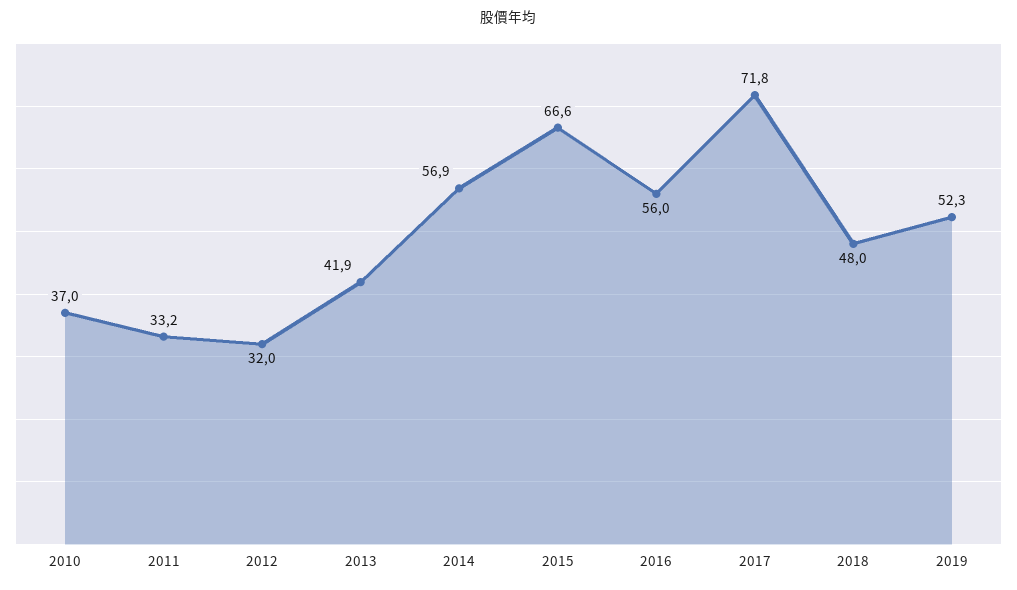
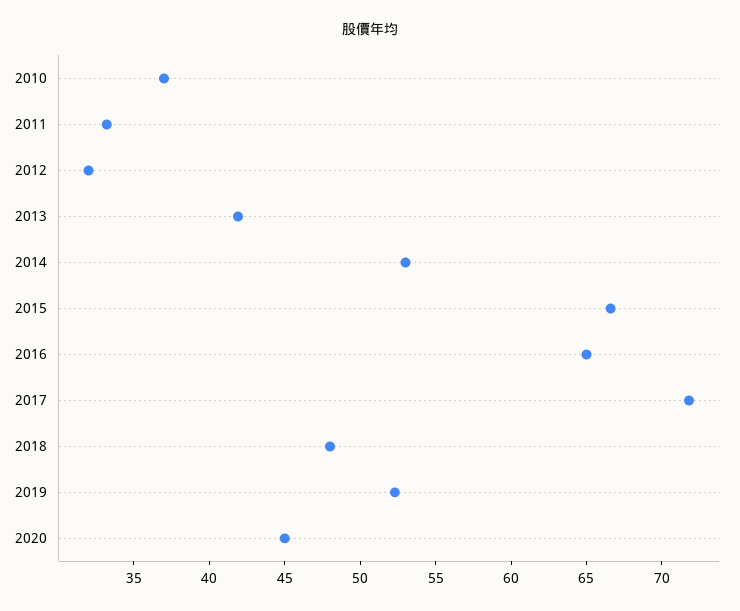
2014: 56.9 -> 53
2016: 56 -> 65
2020: none -> 45

